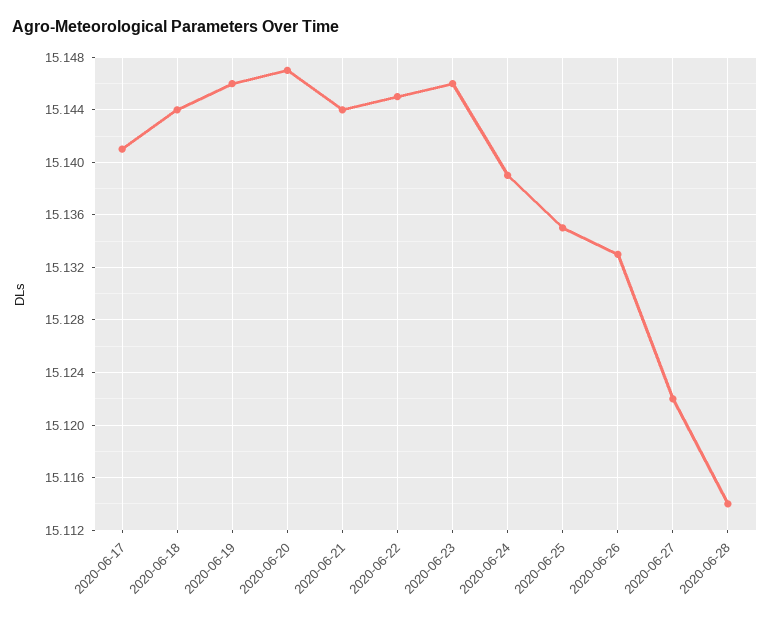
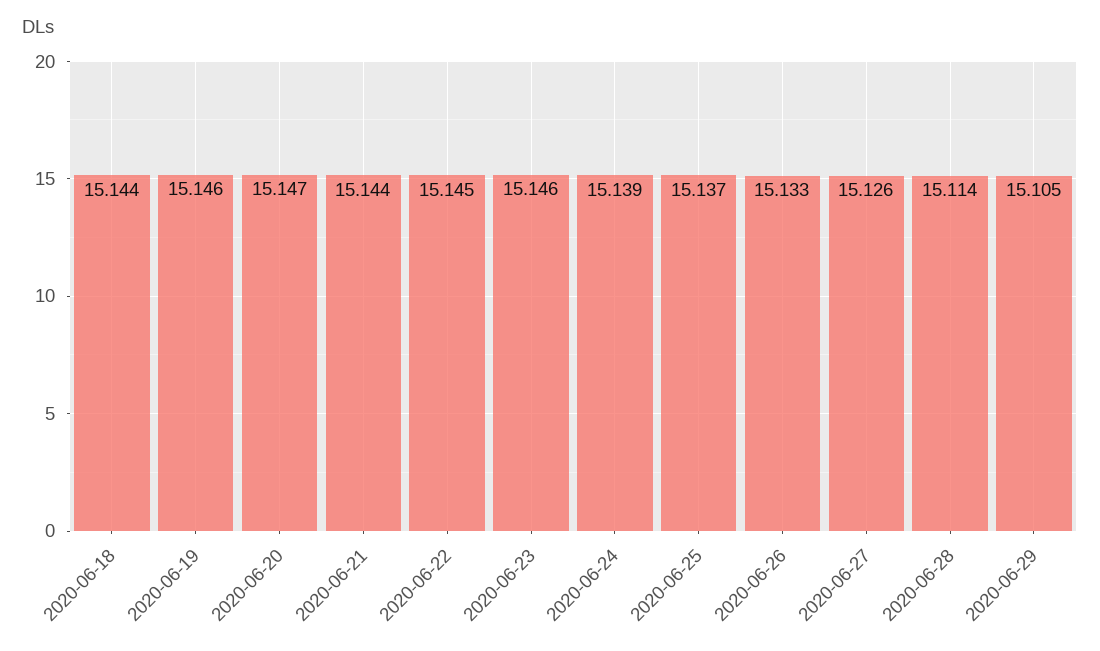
2020-06-17: 15.141 -> none
2020-06-25: 15.135 -> 15.137
2020-06-27: 15.122 -> 15.126
2020-06-29: none -> 15.105

